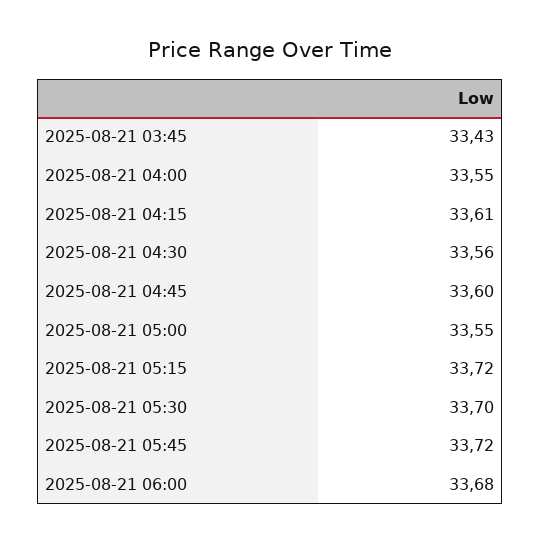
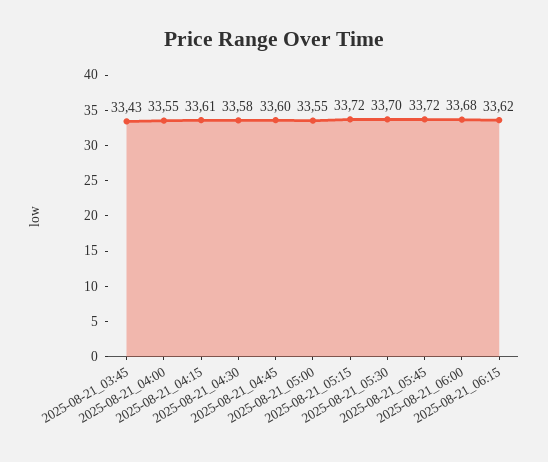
2025-08-21 04:30: 33.56 -> 33.58
2025-08-21_06:15: none -> 33.62

